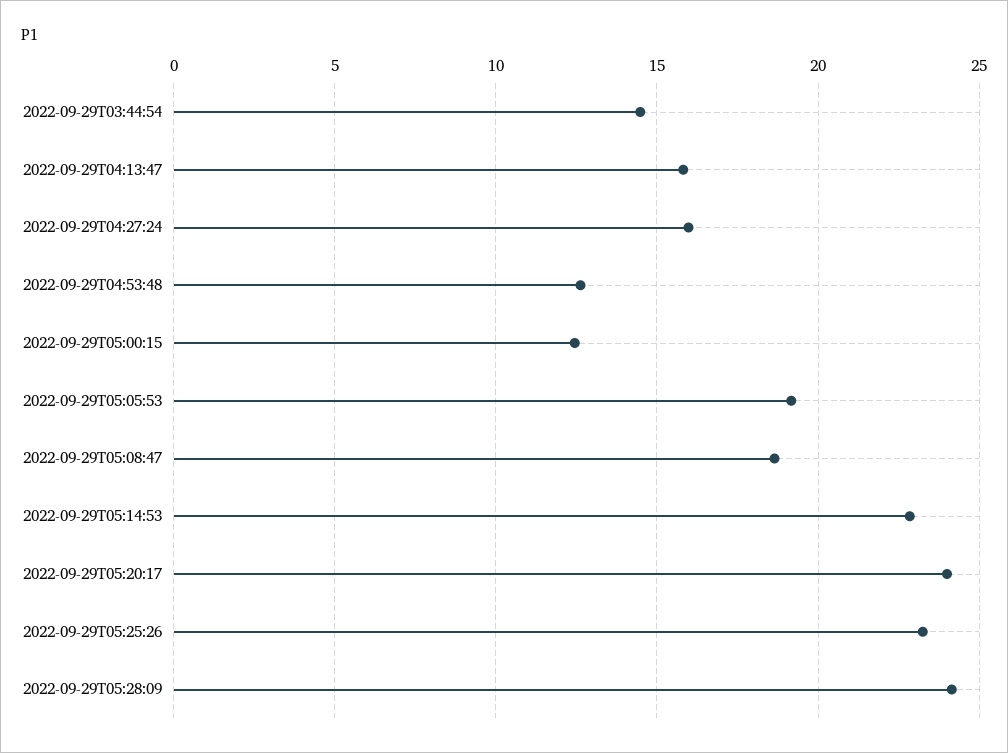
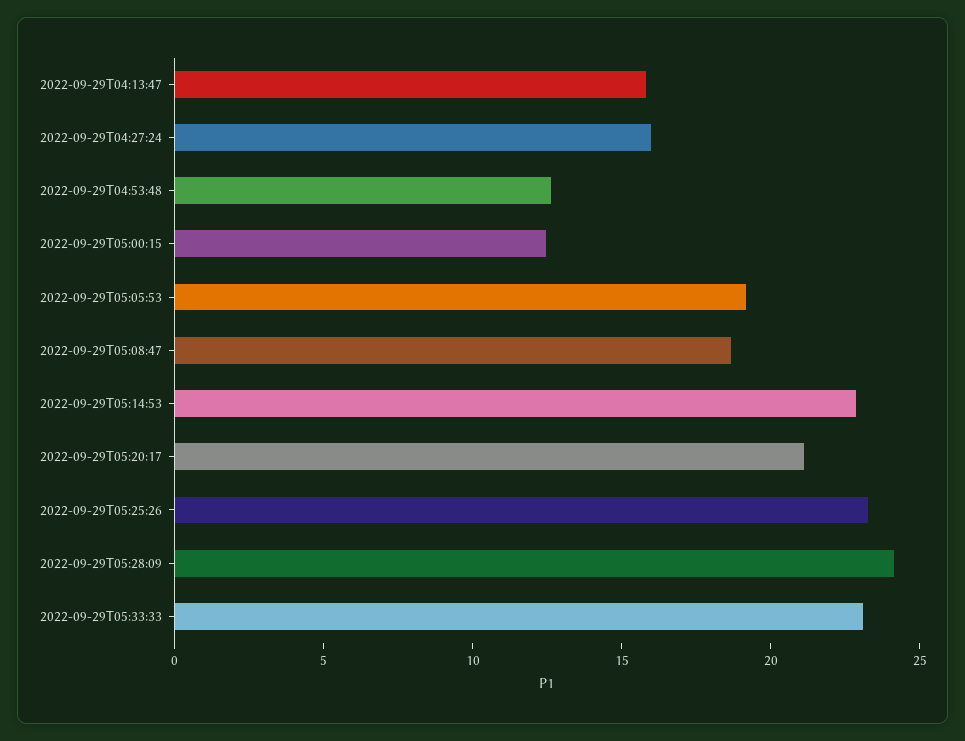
2022-09-29T03:44:54: 14.5 -> none
2022-09-29T05:20:17: 24 -> 21
2022-09-29T05:33:33: none -> 23

